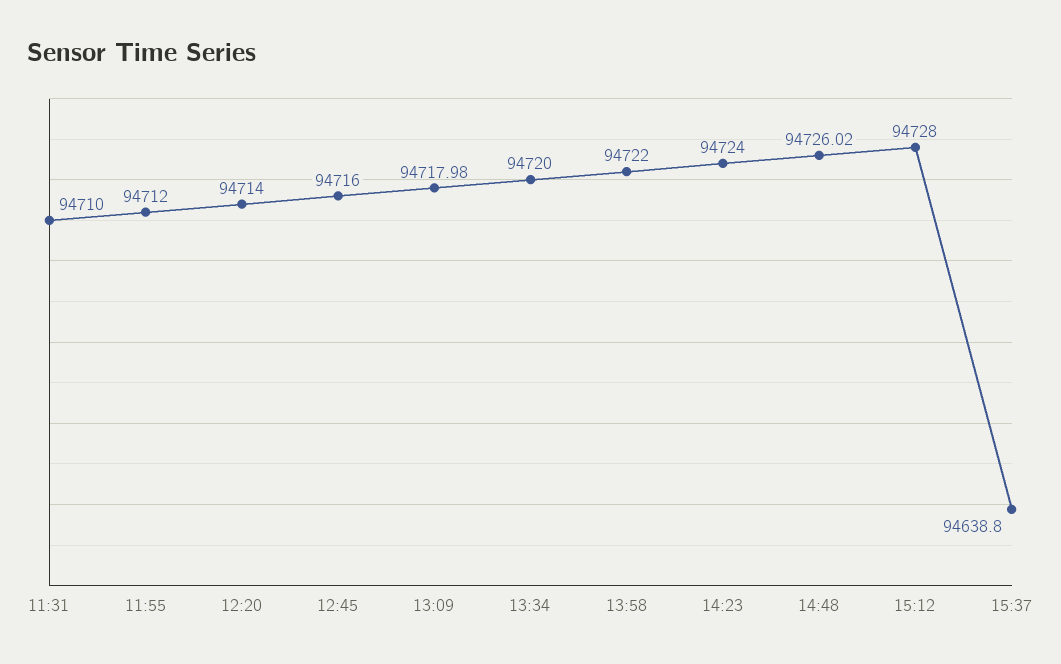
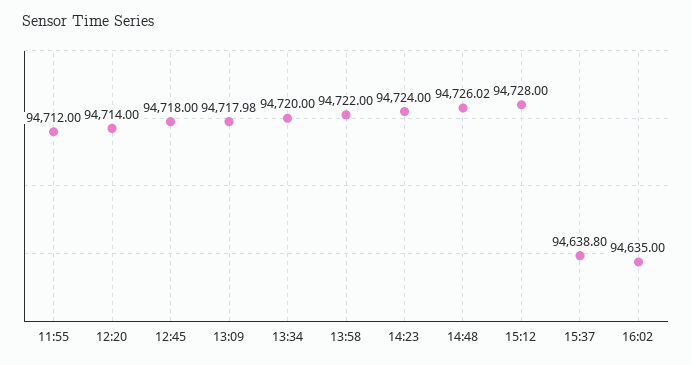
11:31: 94710 -> none
12:45: 94716 -> 94718
16:02: none -> 94635

